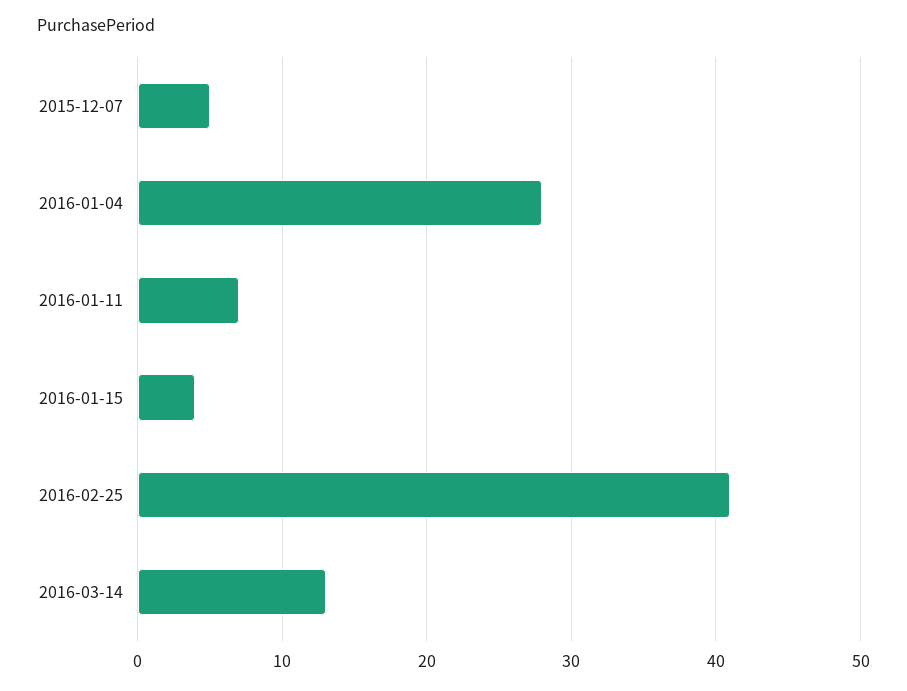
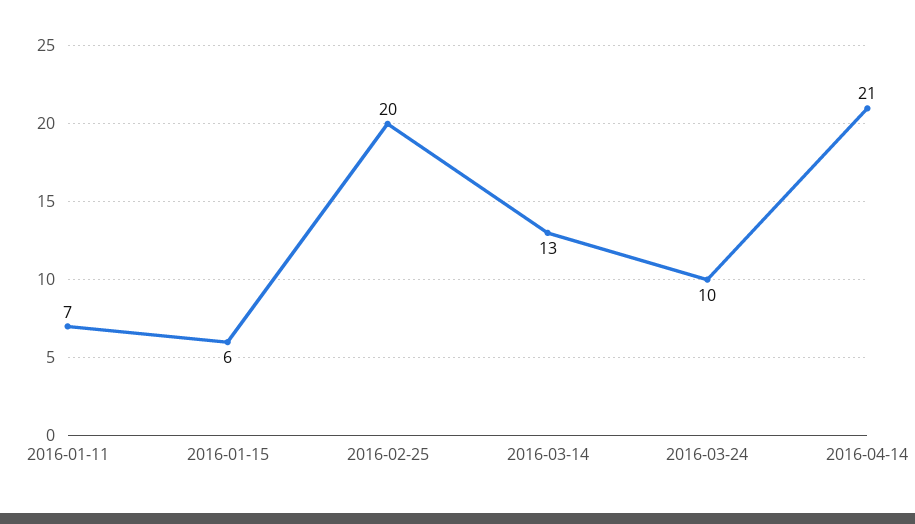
2015-12-07: 5 -> none
2016-01-04: 28 -> none
2016-01-15: 4 -> 6
2016-02-25: 41 -> 20
2016-03-24: none -> 10
2016-04-14: none -> 21

